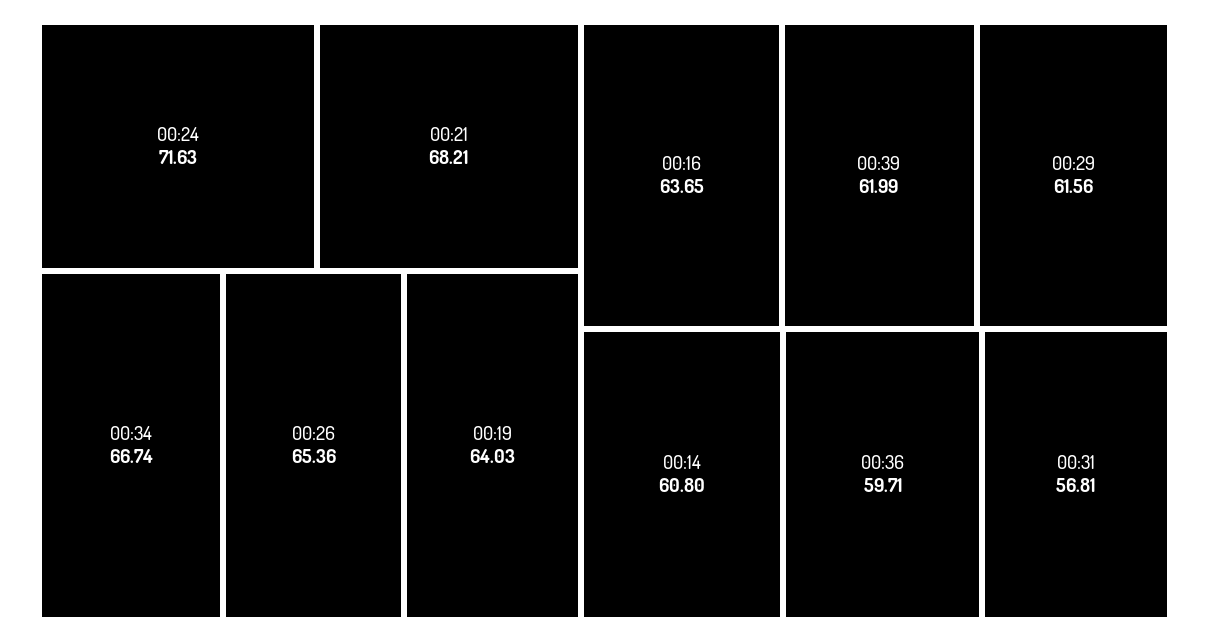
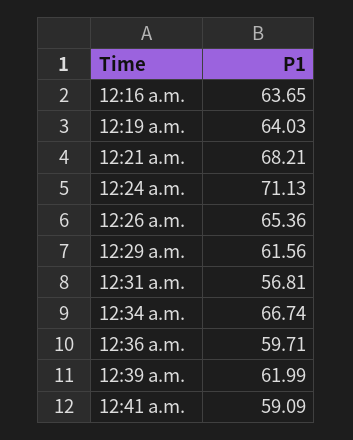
00:24: 71.63 -> 71.13
00:14: 60.8 -> none
12:41 a.m.: none -> 59.09

